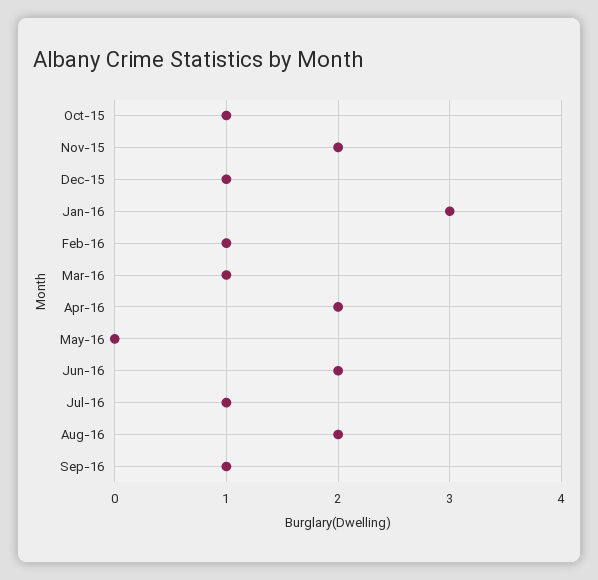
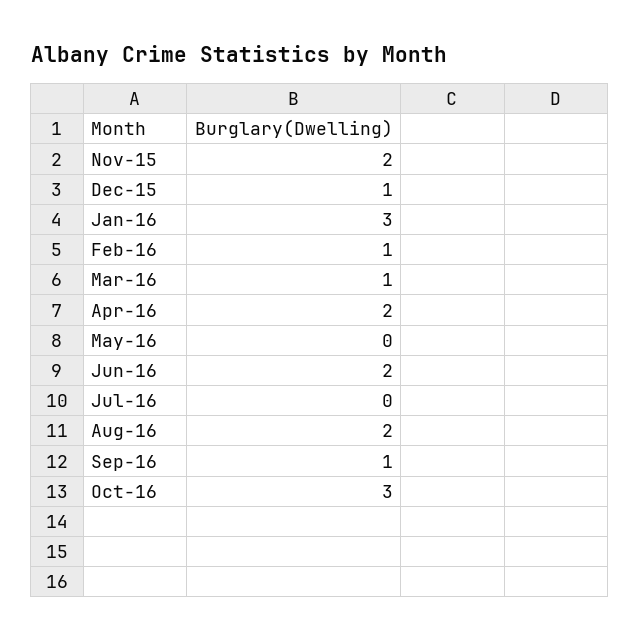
Oct-15: 1 -> none
Jul-16: 1 -> 0
Oct-16: none -> 3

